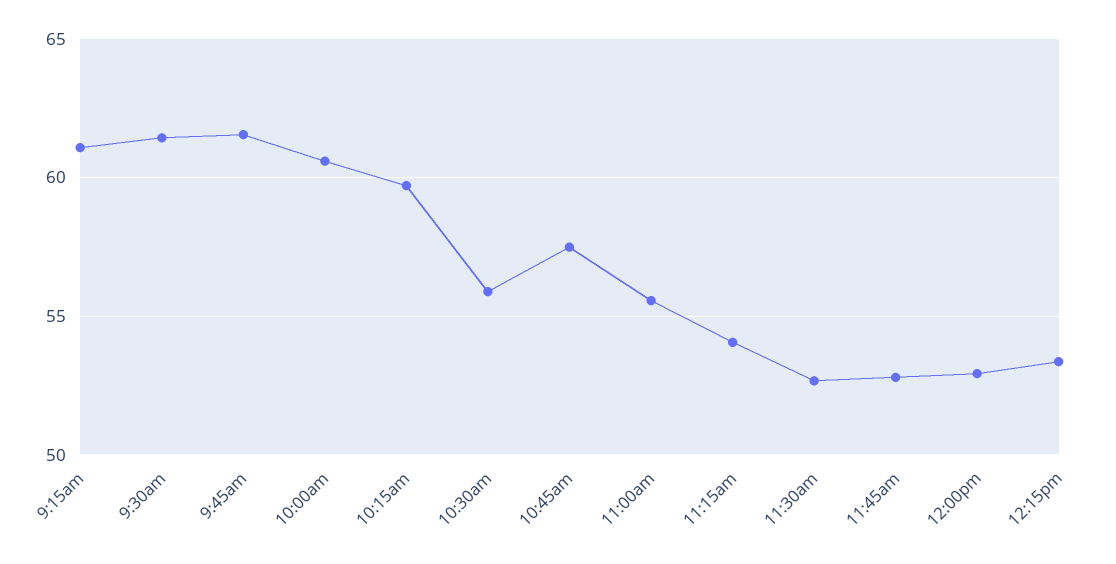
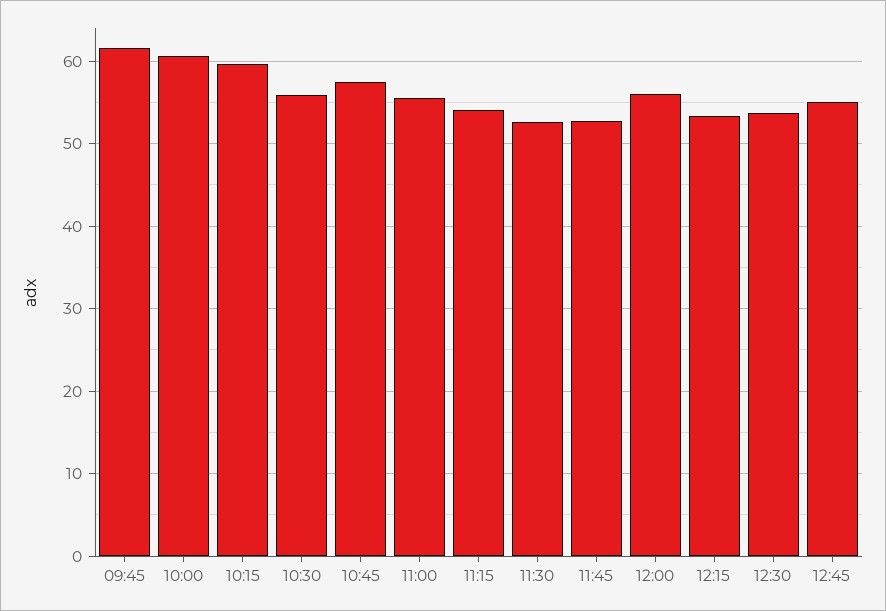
9:15am: 61 -> none
9:30am: 61.5 -> none
12:00pm: 53 -> 56
12:30: none -> 54
12:45: none -> 55

